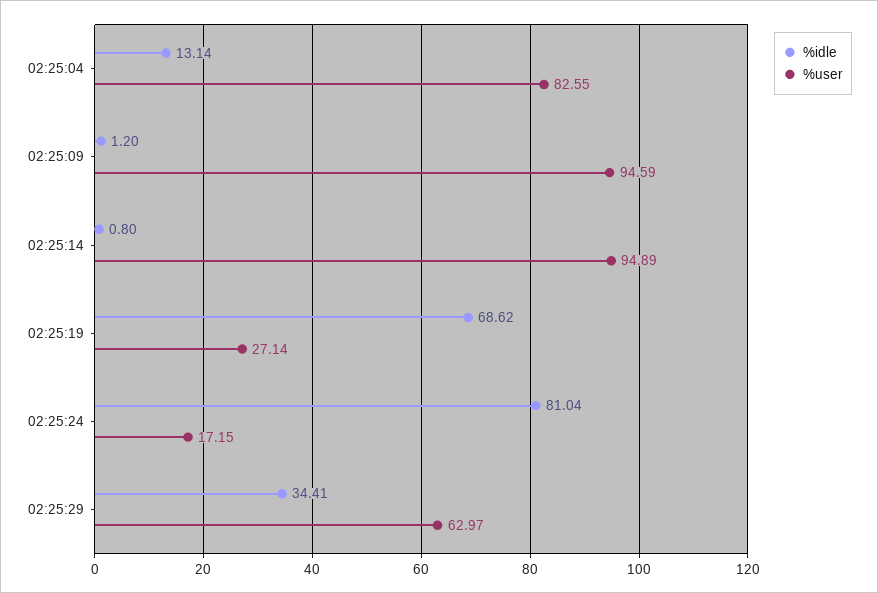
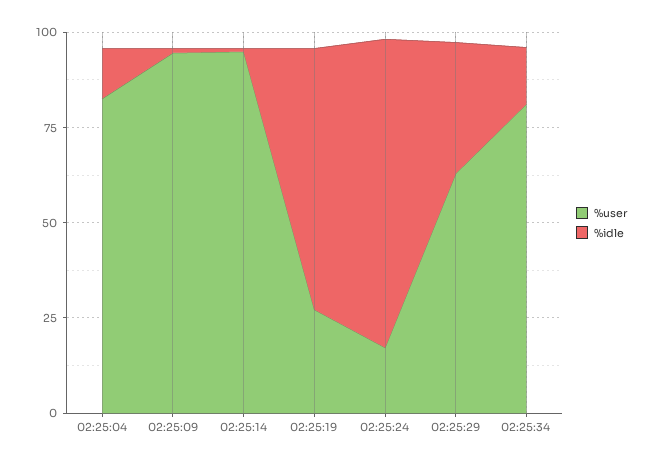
%user, 02:25:34: none -> 80
%idle, 02:25:34: none -> 15

